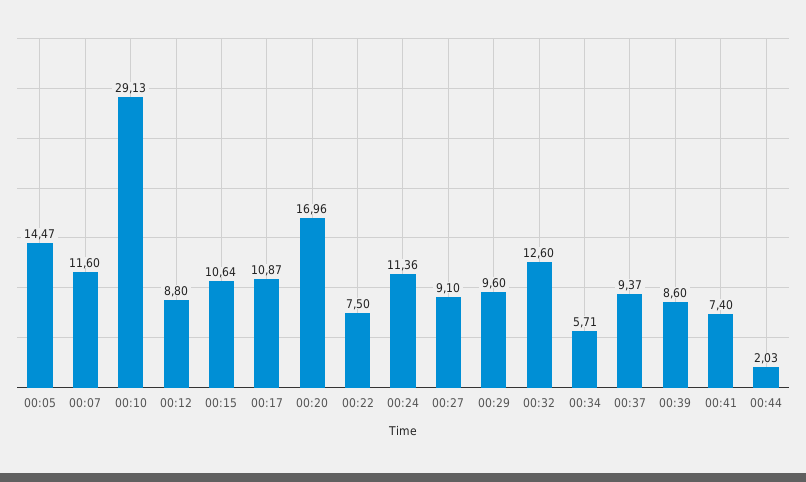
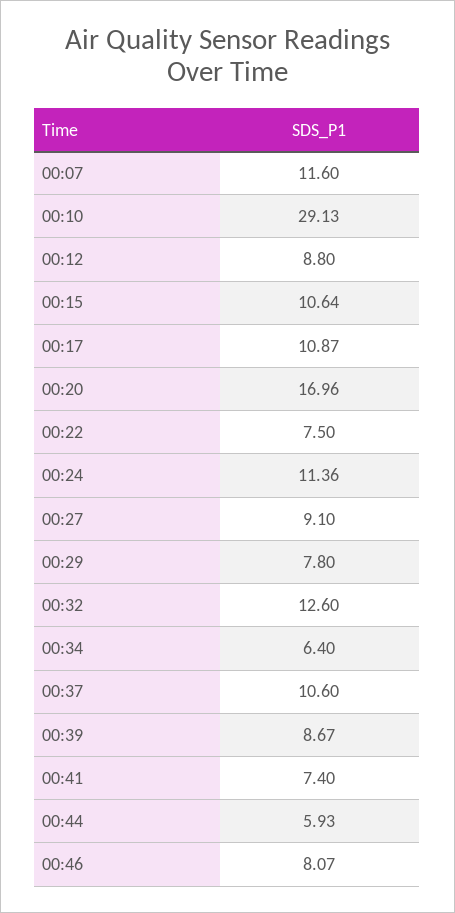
00:05: 14.47 -> none
00:29: 9.6 -> 7.8
00:34: 5.71 -> 6.4
00:37: 9.37 -> 10.6
00:39: 8.6 -> 8.67
00:44: 2.03 -> 5.93
00:46: none -> 8.07

